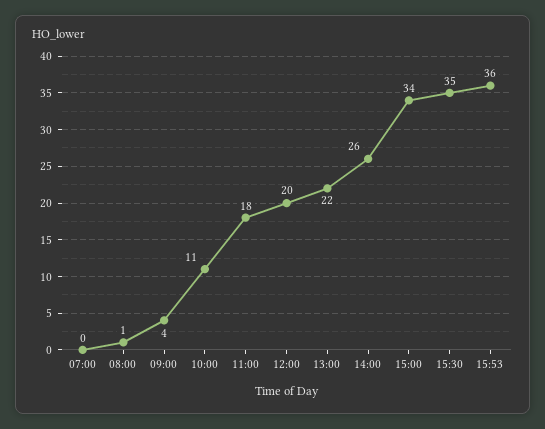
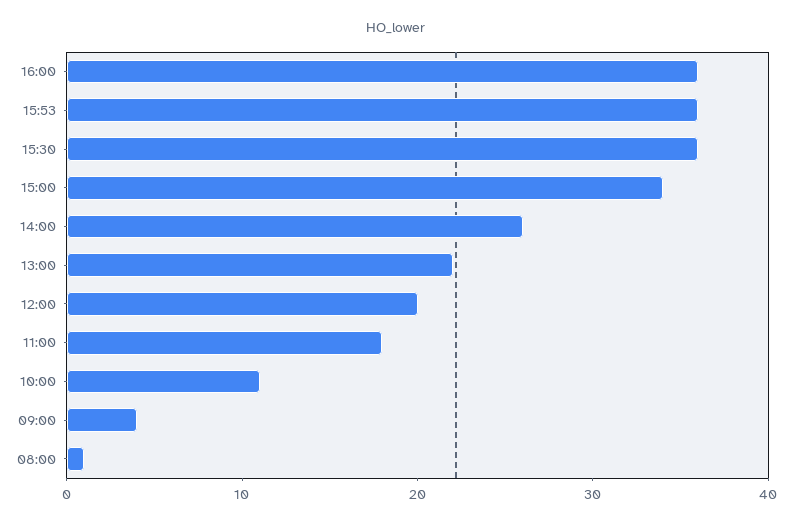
07:00: 0 -> none
15:30: 35 -> 36
16:00: none -> 36

